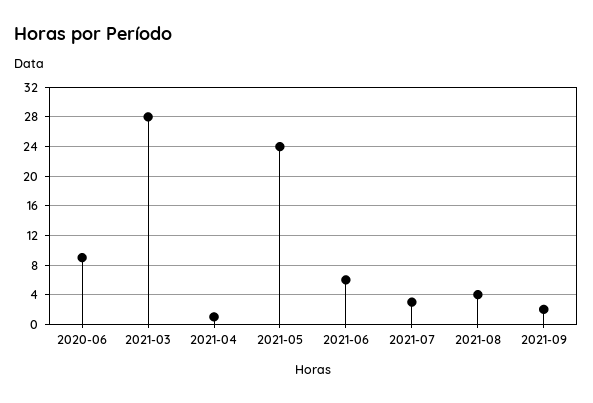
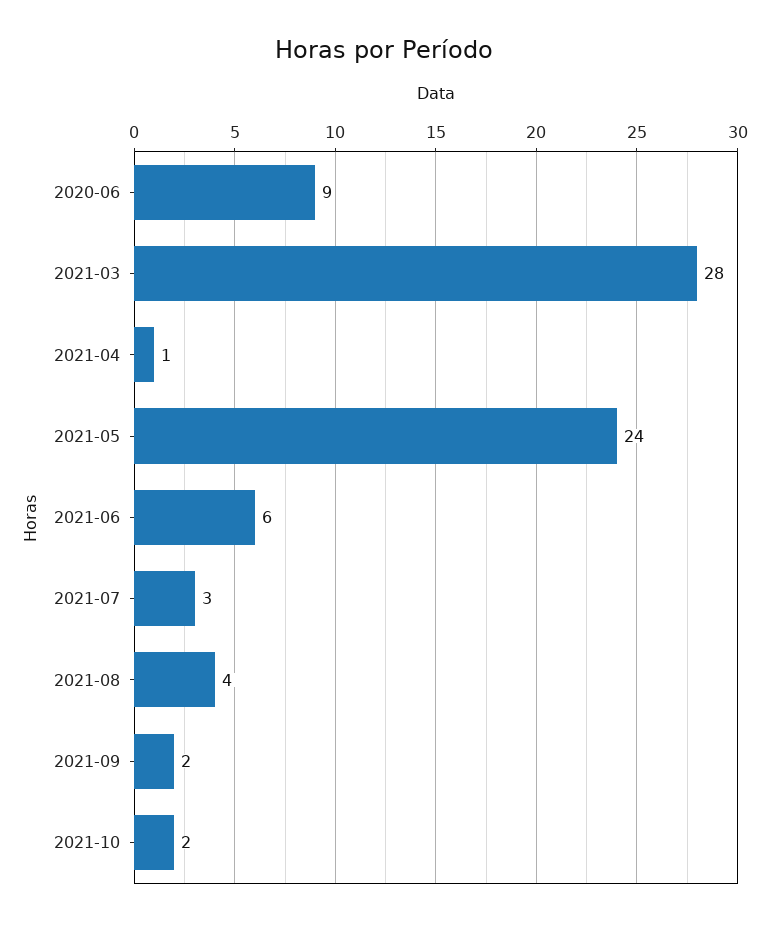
2021-10: none -> 2

